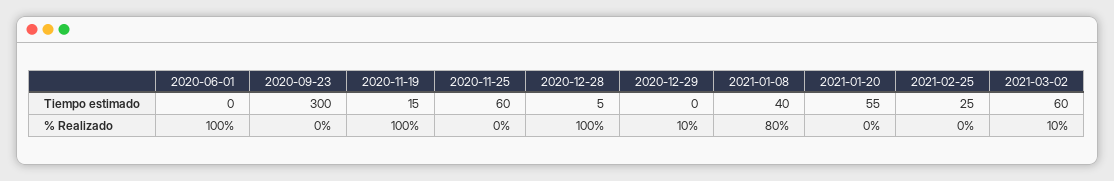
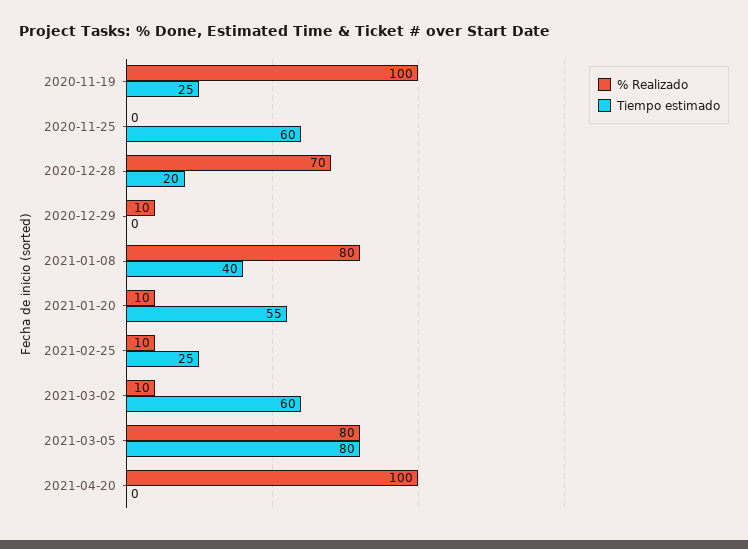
Tiempo estimado, 2020-06-01: 0 -> none
Tiempo estimado, 2020-09-23: 300 -> none
Tiempo estimado, 2020-11-19: 15 -> 25
Tiempo estimado, 2020-12-28: 5 -> 20
% Realizado, 2020-06-01: 100 -> none
% Realizado, 2020-09-23: 0 -> none
% Realizado, 2020-12-28: 100 -> 70
% Realizado, 2021-01-20: 0 -> 10
% Realizado, 2021-02-25: 0 -> 10
% Realizado, 2021-03-05: none -> 80
Tiempo estimado, 2021-03-05: none -> 80
% Realizado, 2021-04-20: none -> 100
Tiempo estimado, 2021-04-20: none -> 0

